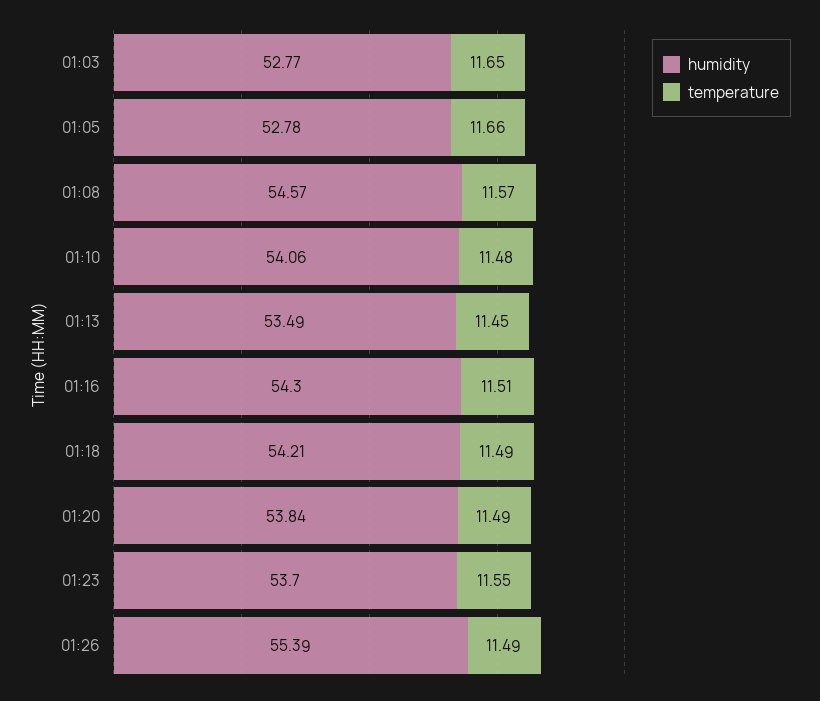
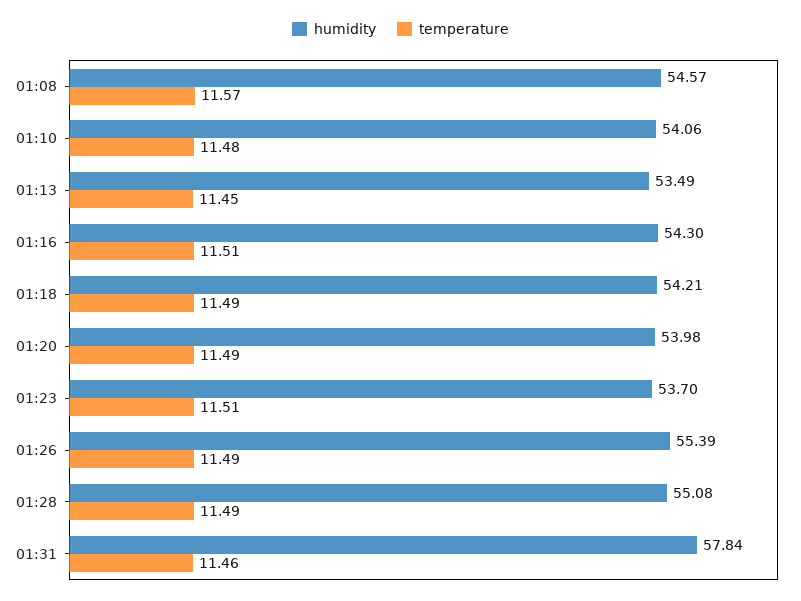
humidity, 01:03: 52.77 -> none
temperature, 01:03: 11.65 -> none
humidity, 01:05: 52.78 -> none
temperature, 01:05: 11.66 -> none
humidity, 01:20: 53.84 -> 53.98
temperature, 01:23: 11.55 -> 11.51
humidity, 01:28: none -> 55.08
temperature, 01:28: none -> 11.49
humidity, 01:31: none -> 57.84
temperature, 01:31: none -> 11.46

